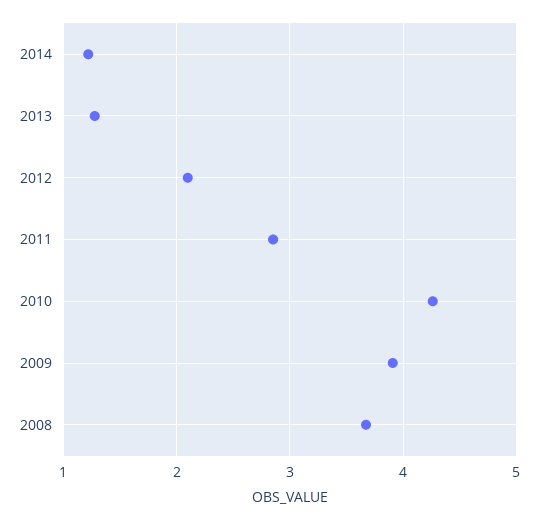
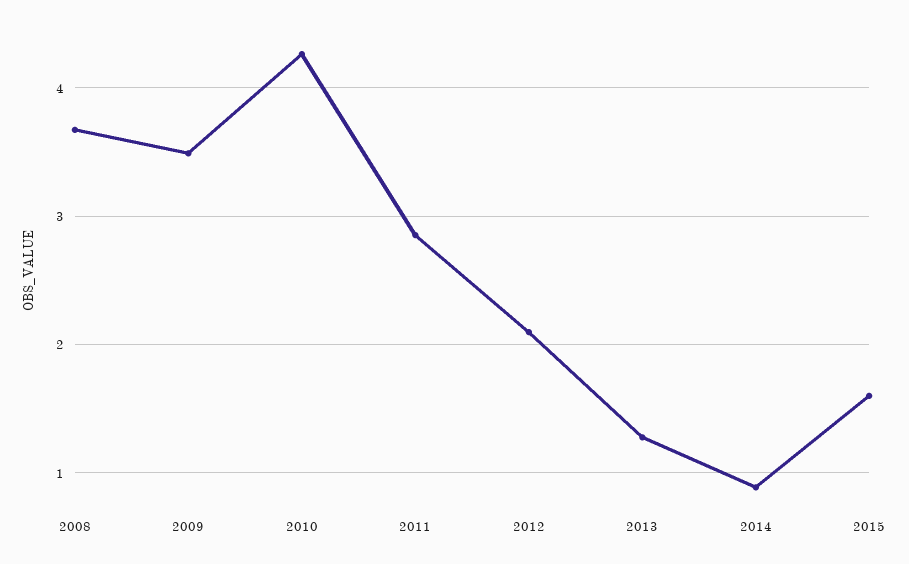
2014: 1.2 -> 0.9
2009: 3.9 -> 3.5
2015: none -> 1.6

